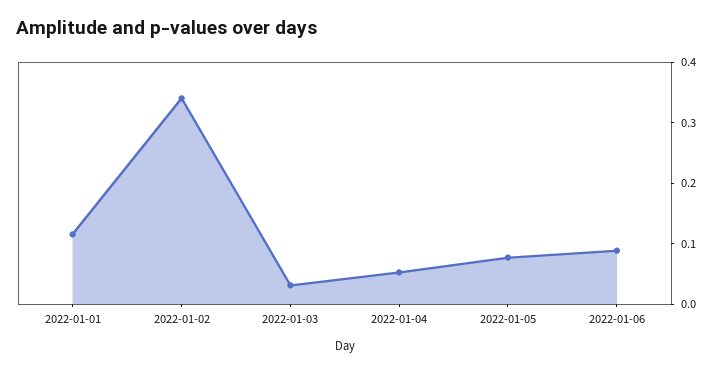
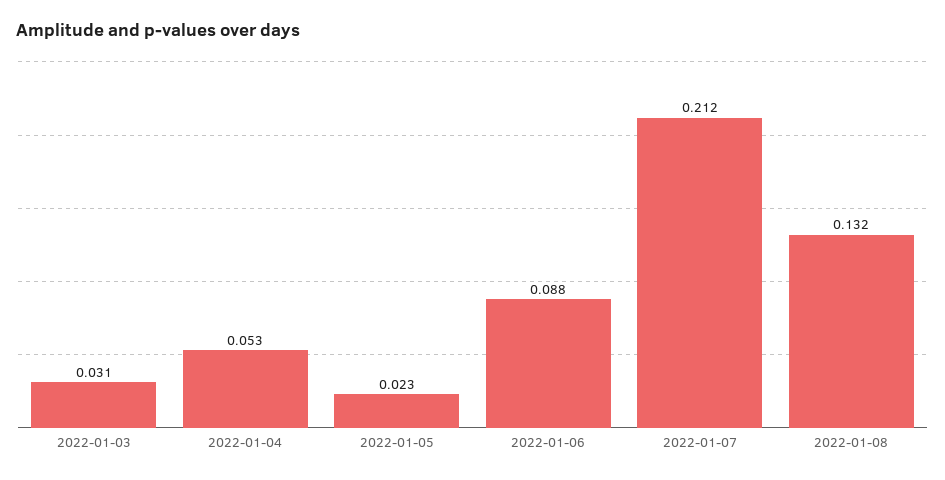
2022-01-01: 0.12 -> none
2022-01-02: 0.34 -> none
2022-01-05: 0.08 -> 0.023
2022-01-07: none -> 0.212
2022-01-08: none -> 0.132

